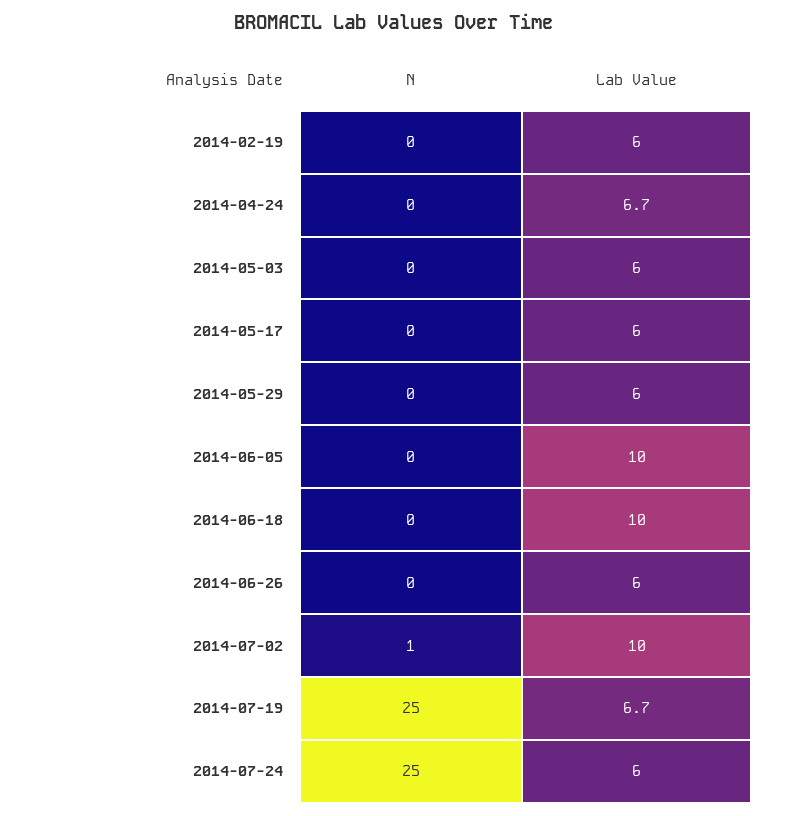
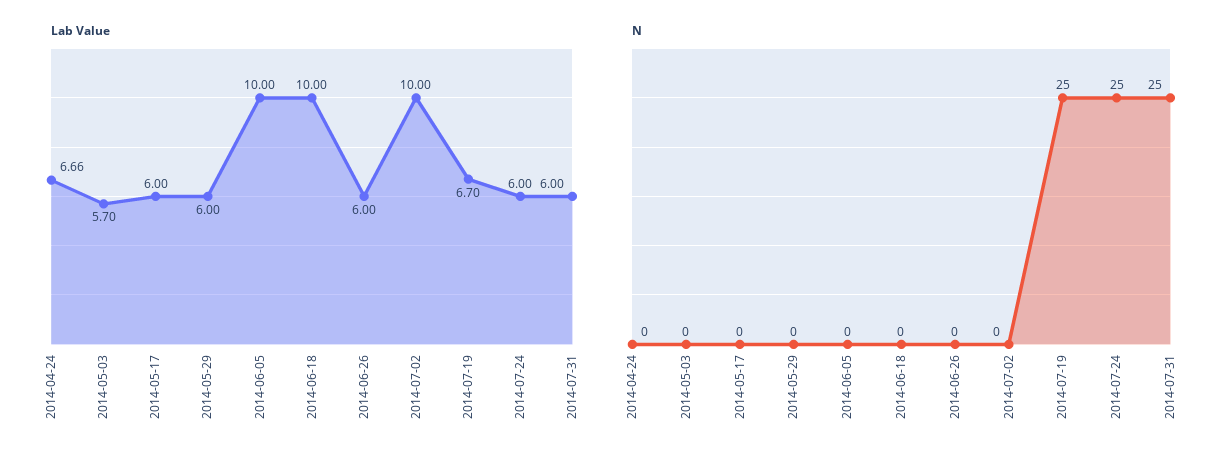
N, 2014-02-19: 0 -> none
Lab Value, 2014-02-19: 6 -> none
Lab Value, 2014-05-03: 6 -> 5.7
N, 2014-07-02: 1 -> 0
Lab Value, 2014-07-31: none -> 6
N, 2014-07-31: none -> 25

